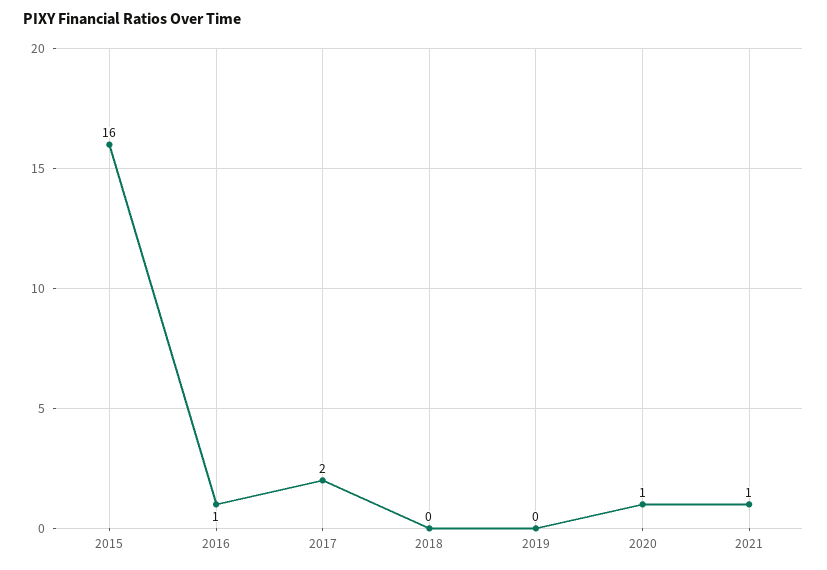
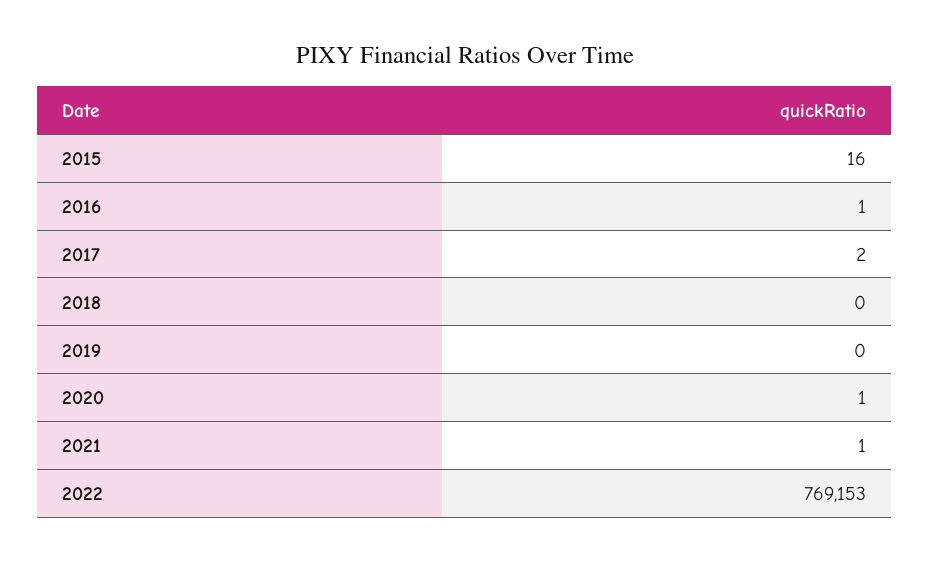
2022: none -> 769153

